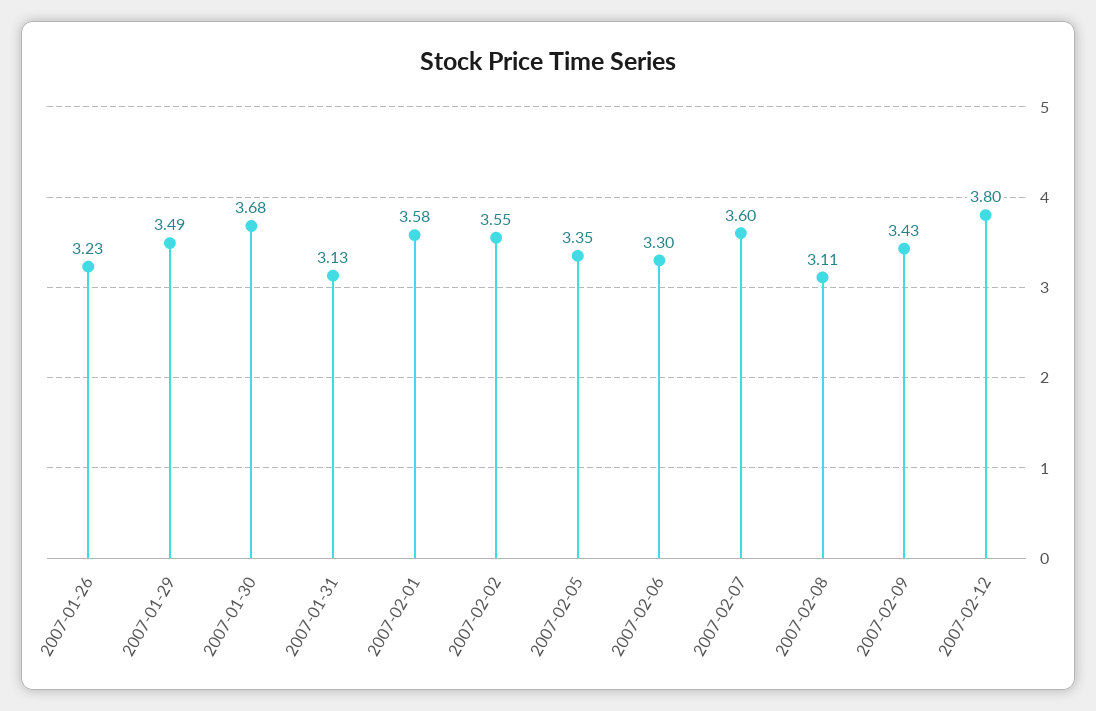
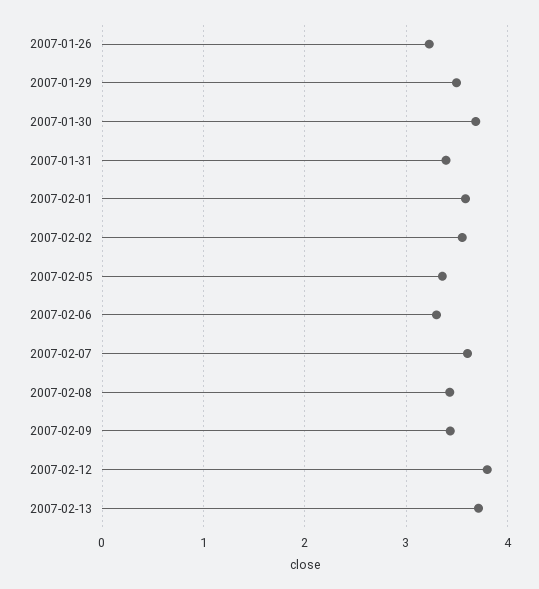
2007-01-31: 3.13 -> 3.4
2007-02-08: 3.11 -> 3.4
2007-02-13: none -> 3.7

